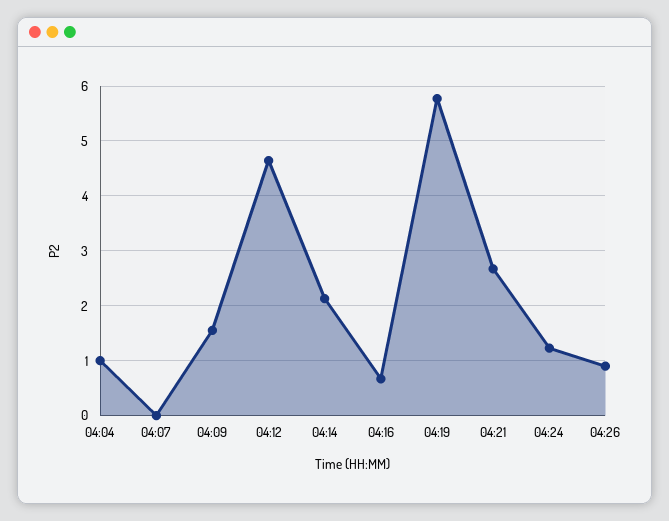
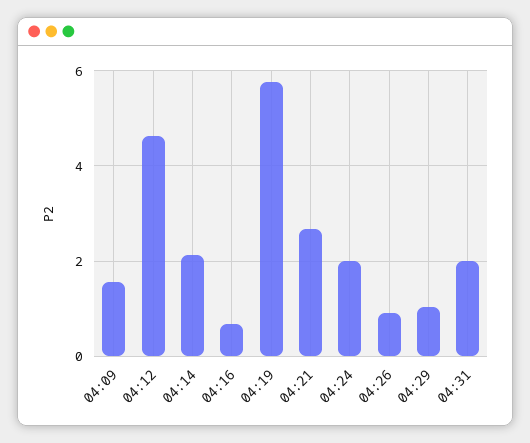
04:04: 1 -> none
04:07: 0 -> none
04:24: 1.2 -> 2
04:29: none -> 1
04:31: none -> 2

